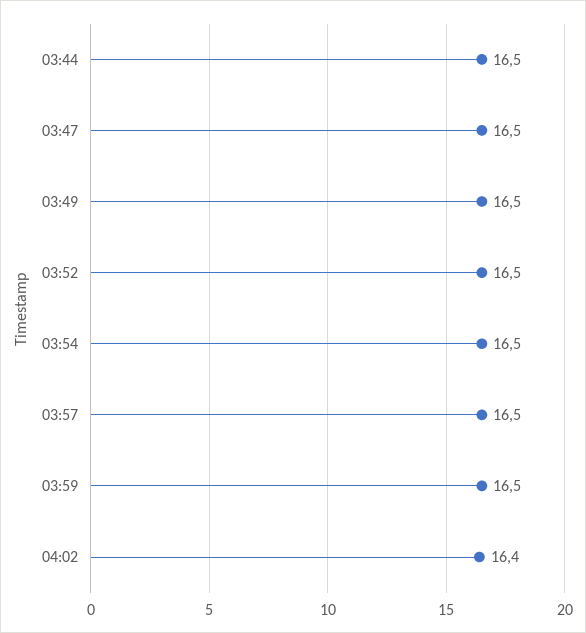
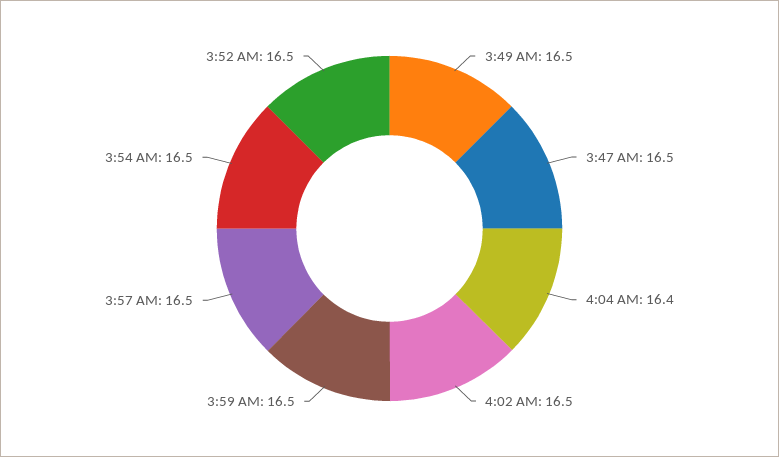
03:44: 16.5 -> none
04:02: 16.4 -> 16.5
4:04 AM: none -> 16.4

